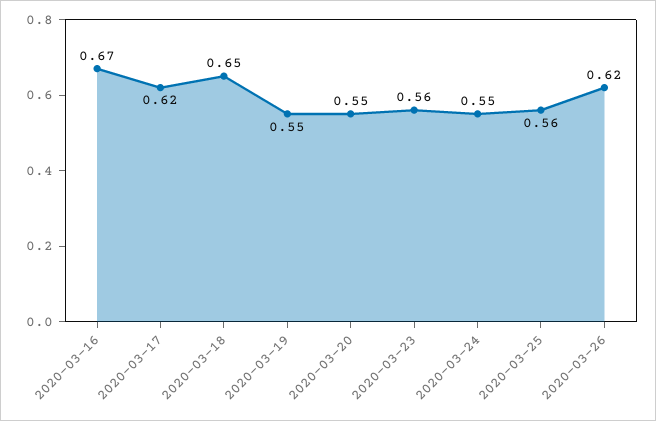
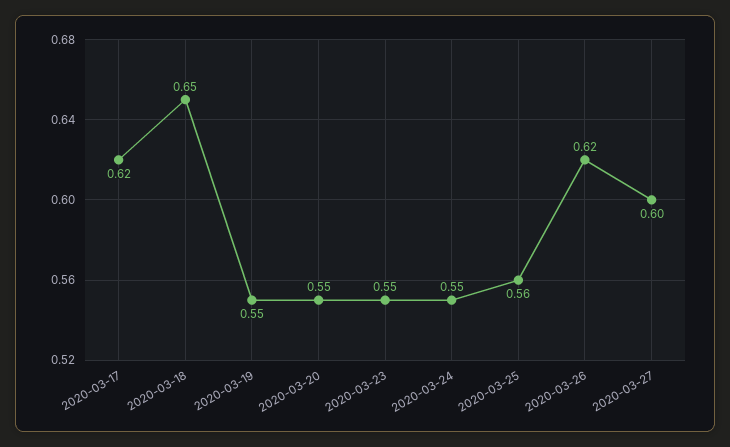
2020-03-16: 0.67 -> none
2020-03-23: 0.56 -> 0.55
2020-03-27: none -> 0.6

